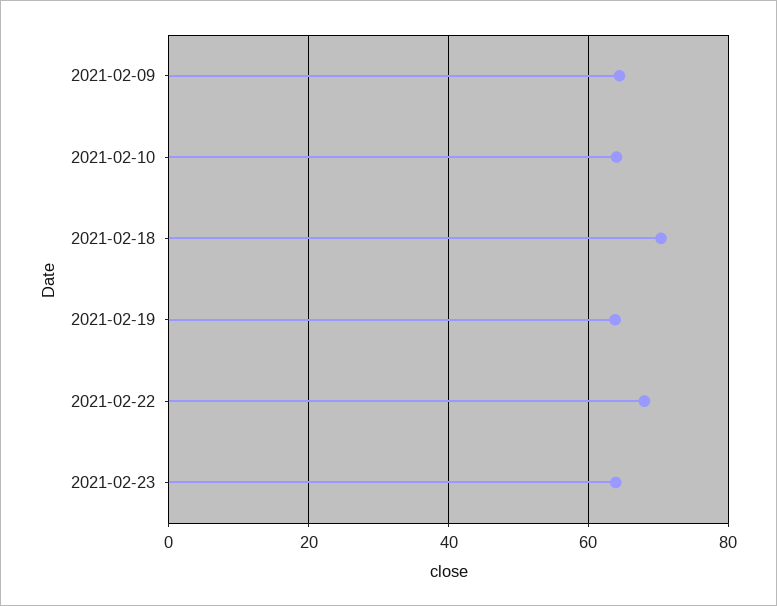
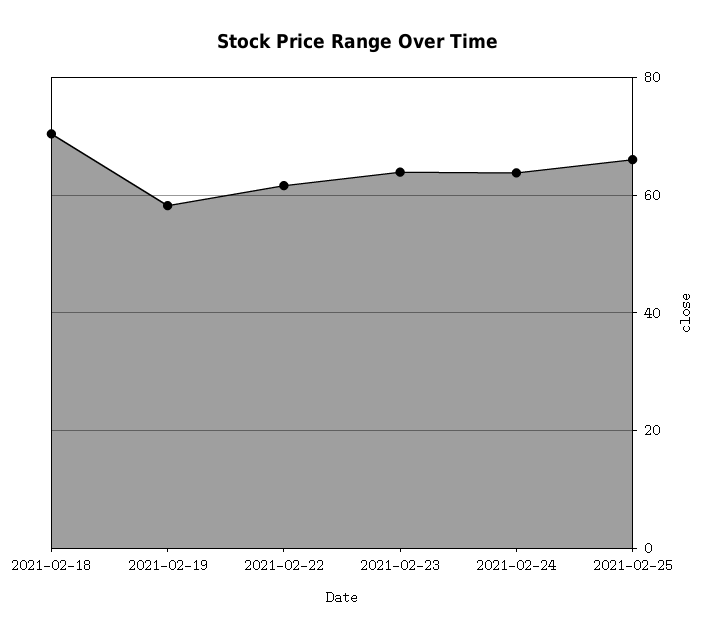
2021-02-09: 64 -> none
2021-02-10: 64 -> none
2021-02-19: 64 -> 58
2021-02-22: 68 -> 62
2021-02-24: none -> 64
2021-02-25: none -> 66

